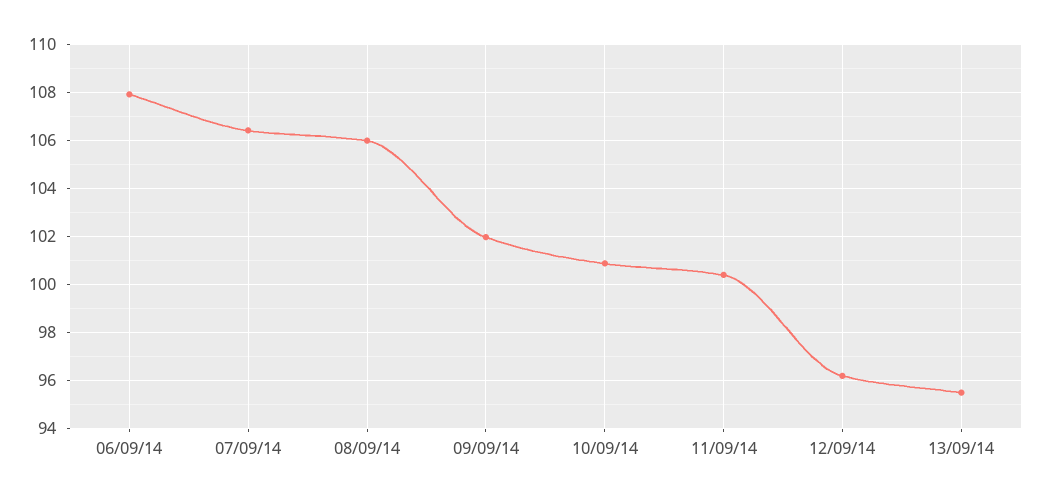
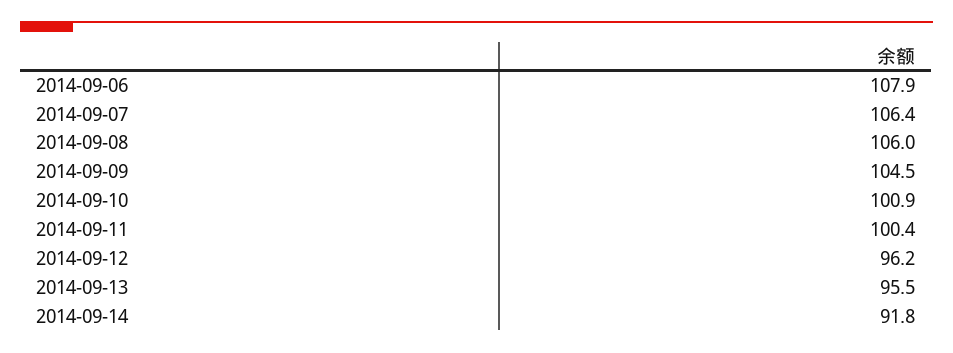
09/09/14: 102 -> 104.5
2014-09-14: none -> 91.8

